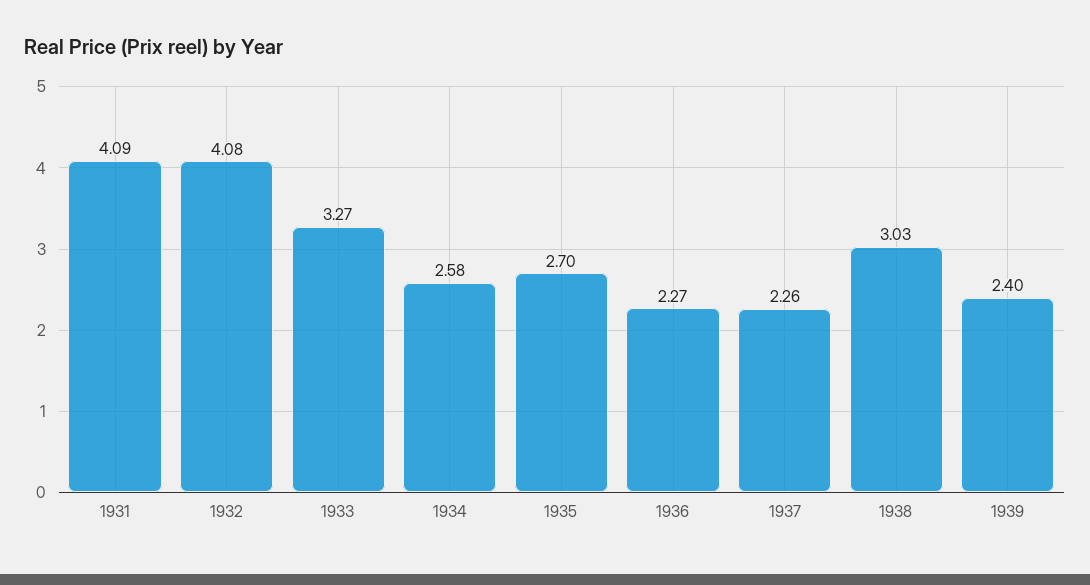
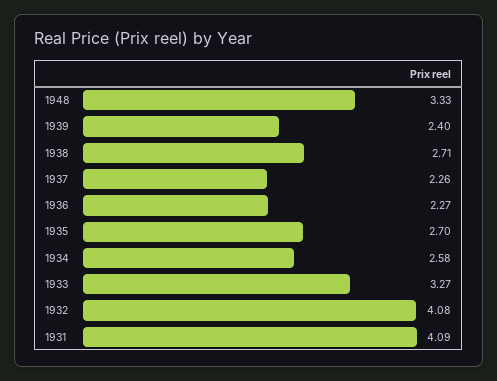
1938: 3.03 -> 2.71
1948: none -> 3.33

